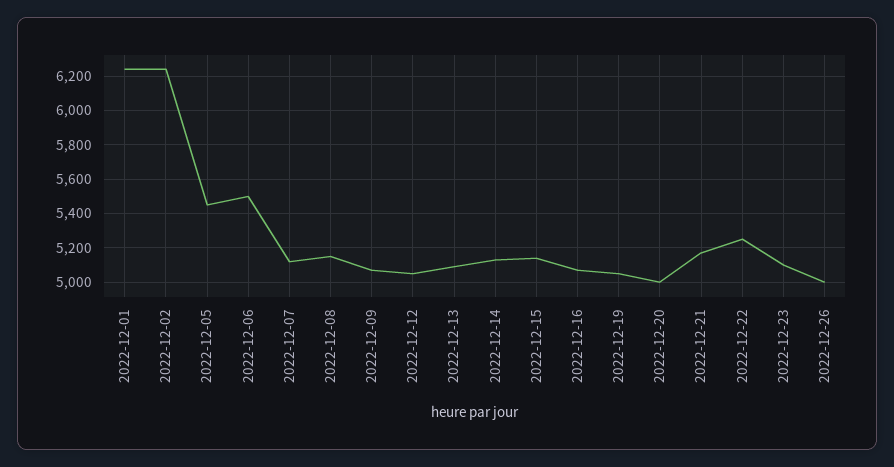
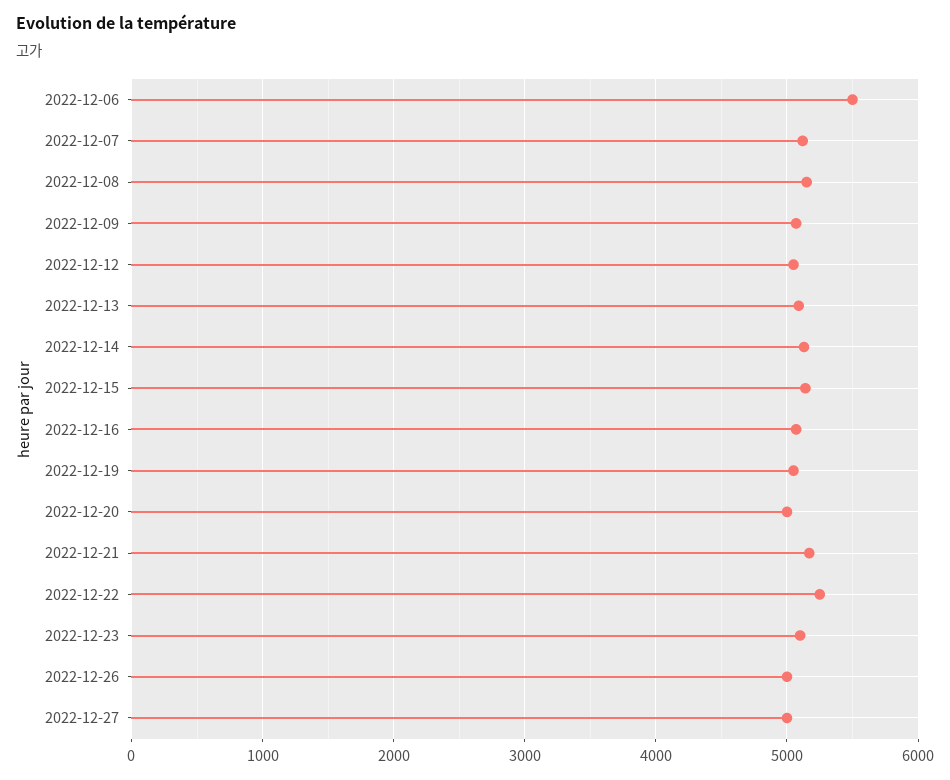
2022-12-01: 6250 -> none
2022-12-02: 6250 -> none
2022-12-05: 5450 -> none
2022-12-27: none -> 5000

